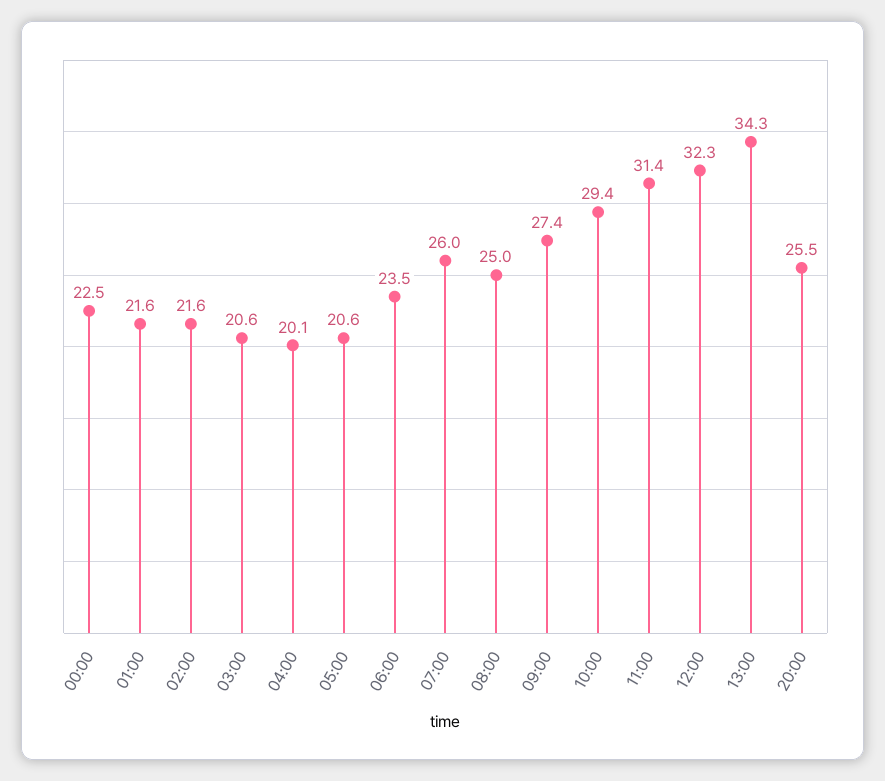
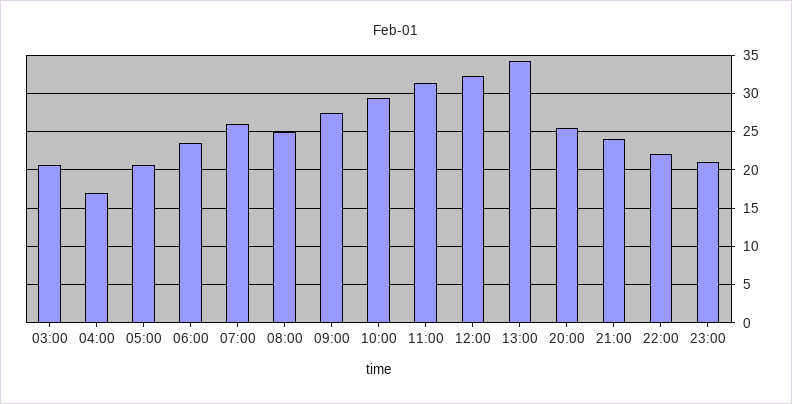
00:00: 22.5 -> none
01:00: 21.6 -> none
02:00: 21.6 -> none
04:00: 20.1 -> 17
21:00: none -> 24
22:00: none -> 22
23:00: none -> 21

